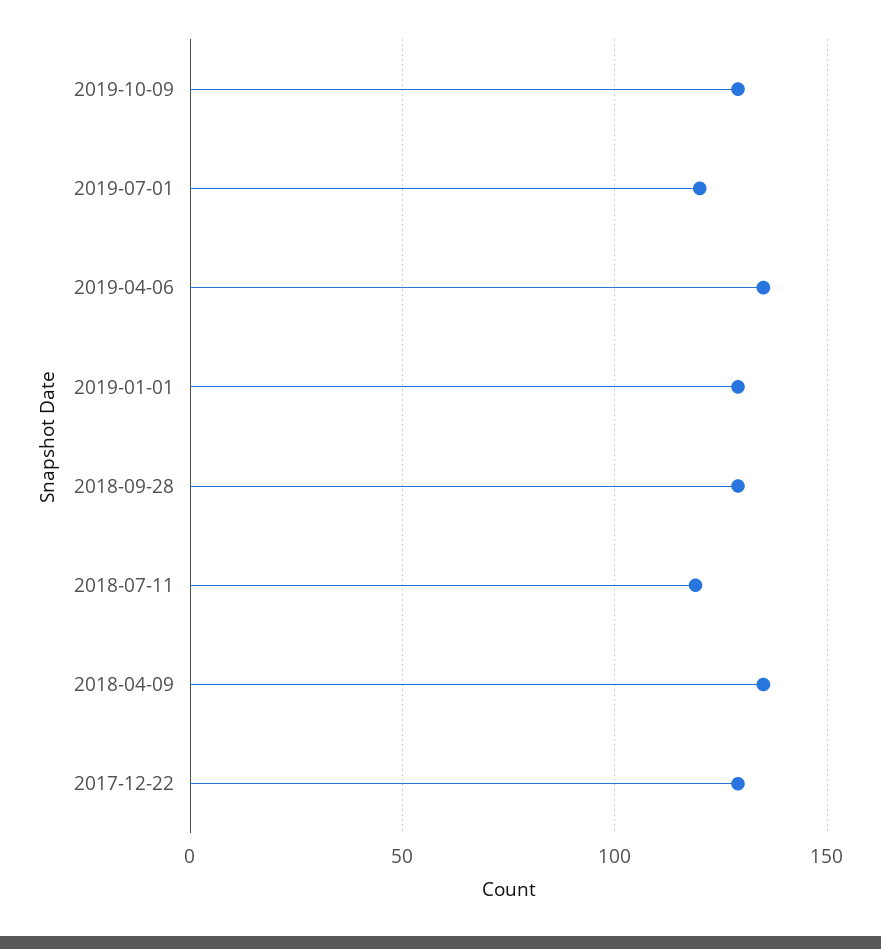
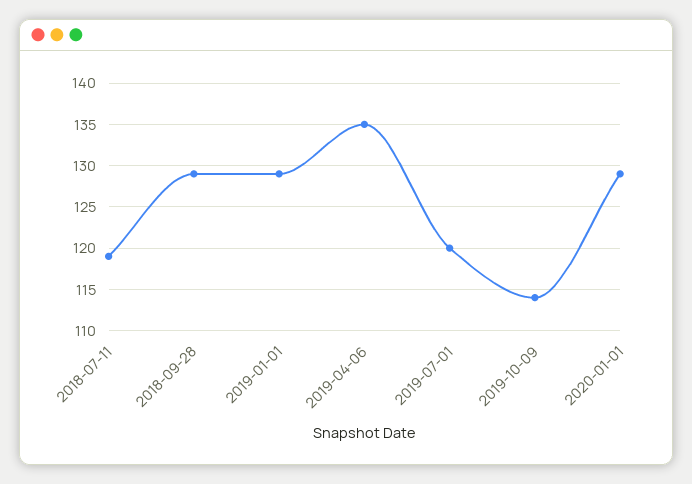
2019-10-09: 130 -> 114
2018-04-09: 135 -> none
2017-12-22: 130 -> none
2020-01-01: none -> 129

